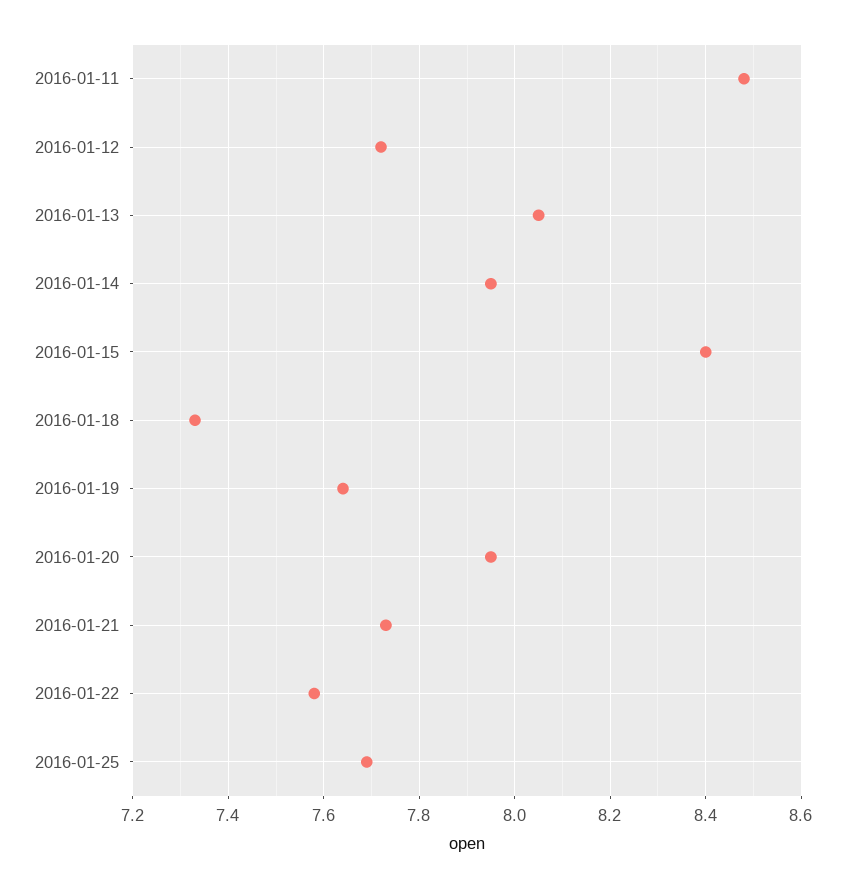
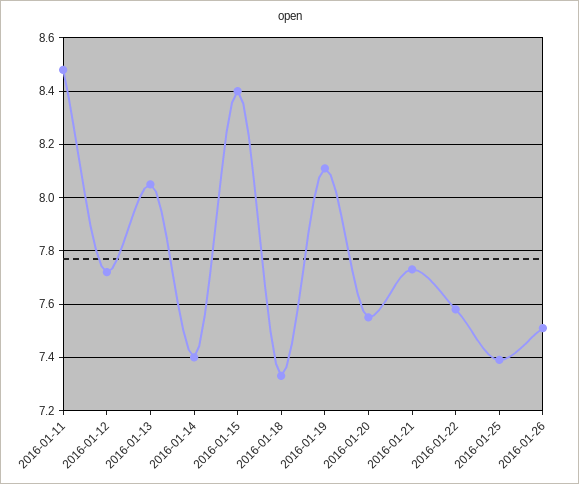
2016-01-14: 7.95 -> 7.4
2016-01-19: 7.65 -> 8.1
2016-01-20: 7.95 -> 7.55
2016-01-25: 7.7 -> 7.4
2016-01-26: none -> 7.5

